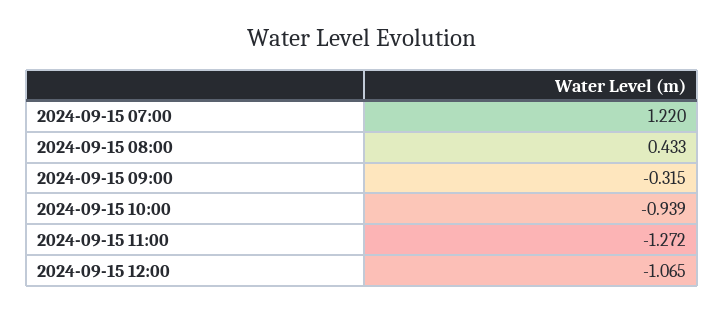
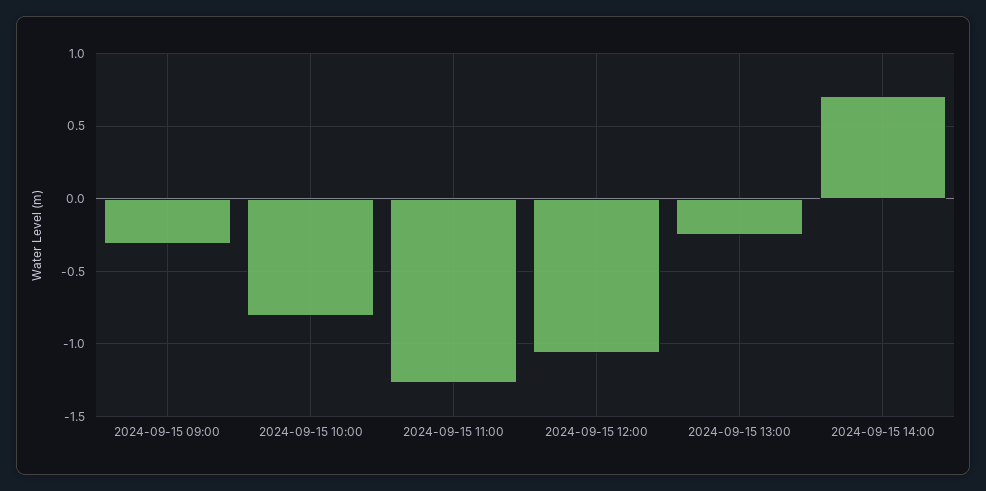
2024-09-15 07:00: 1.22 -> none
2024-09-15 08:00: 0.433 -> none
2024-09-15 10:00: -0.939 -> -0.8
2024-09-15 13:00: none -> -0.25
2024-09-15 14:00: none -> 0.7

